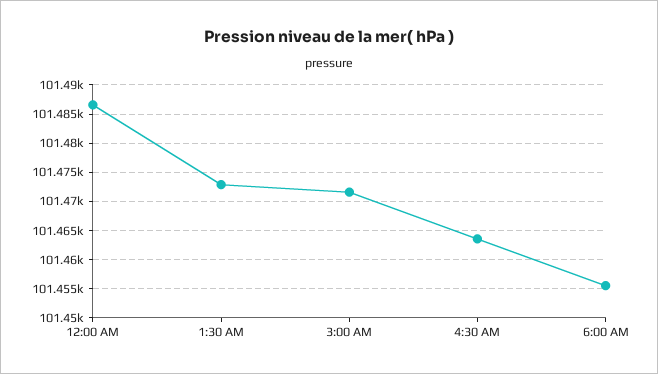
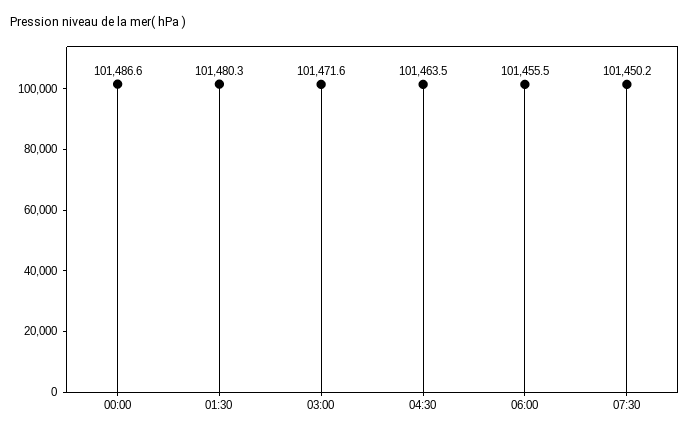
1:30 AM: 101472.5 -> 101480.3
07:30: none -> 101450.2

